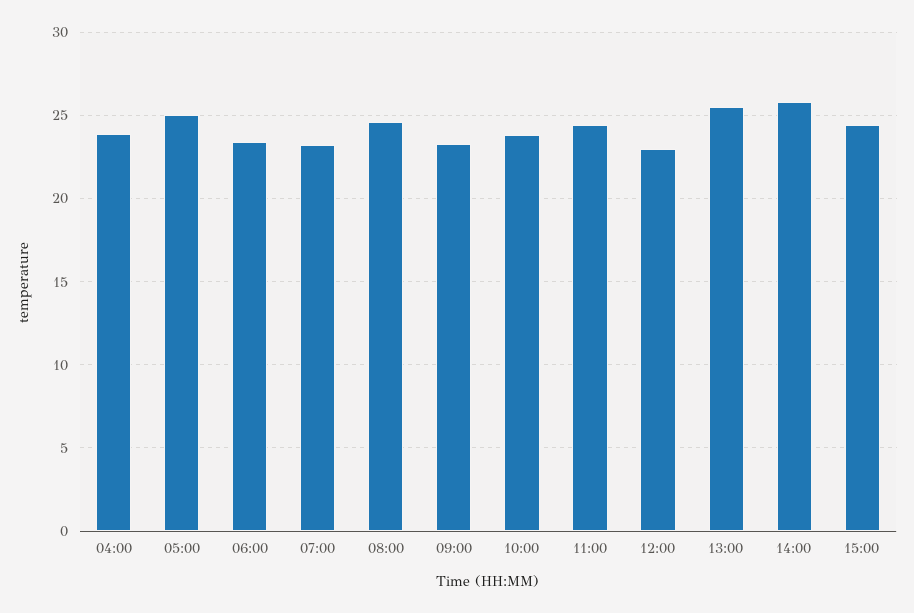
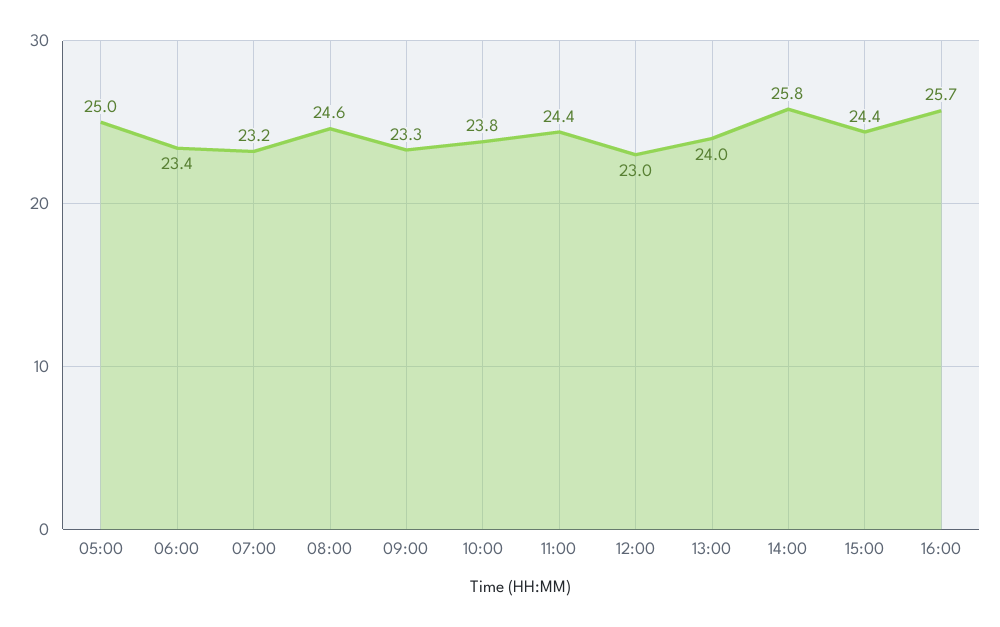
04:00: 24 -> none
13:00: 25.5 -> 24
16:00: none -> 25.7

